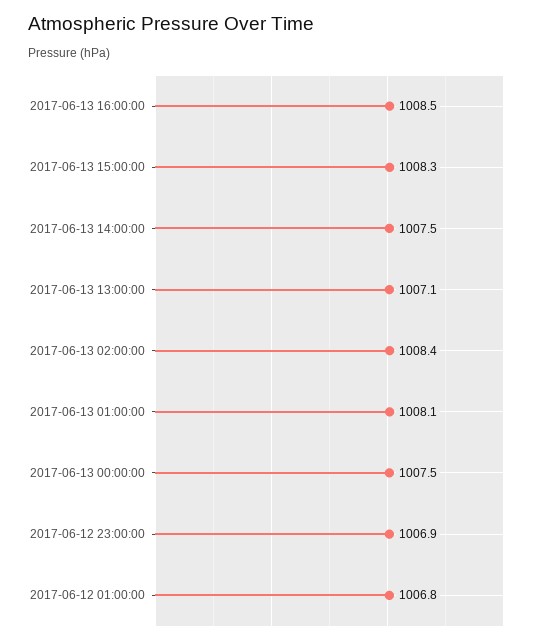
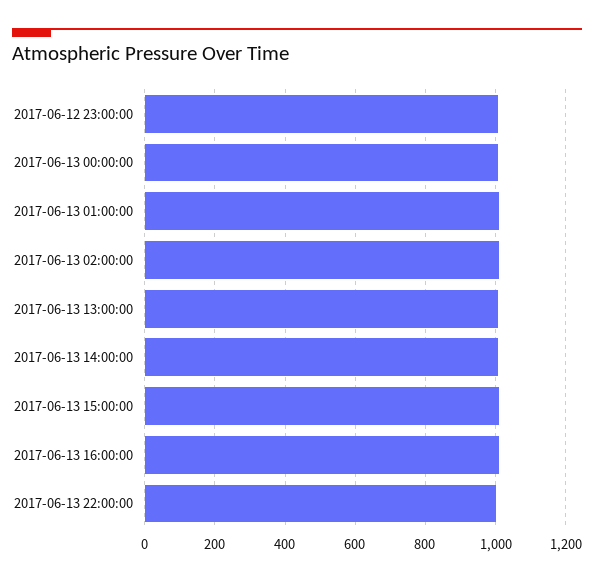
2017-06-12 01:00:00: 1006.8 -> none
2017-06-13 22:00:00: none -> 1000

